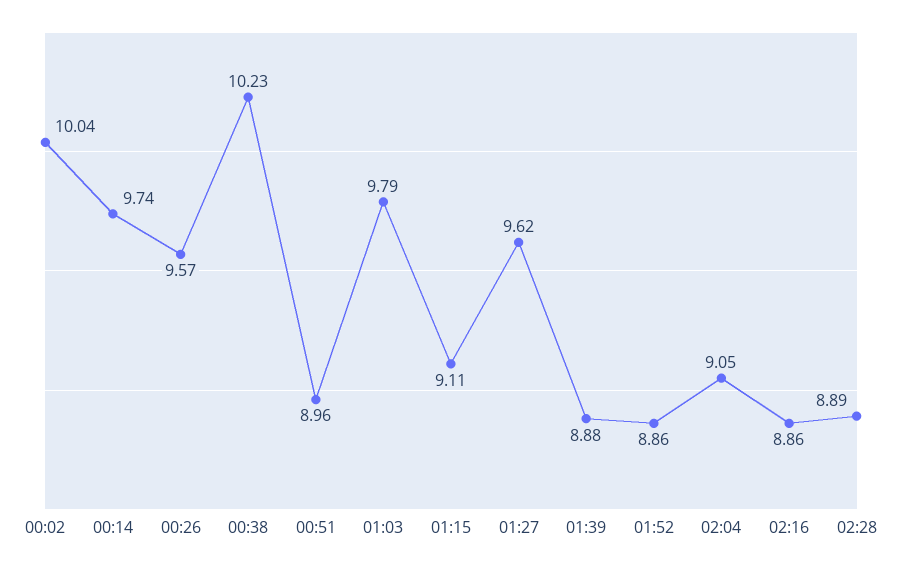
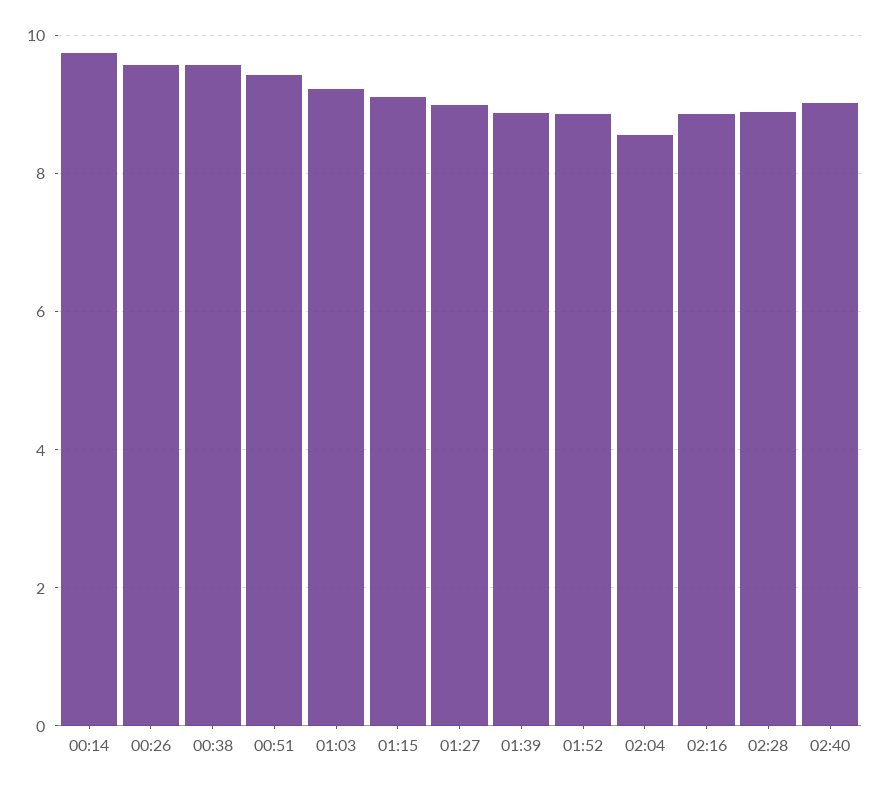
00:02: 10.04 -> none
00:38: 10.23 -> 9.6
00:51: 8.96 -> 9.4
01:03: 9.79 -> 9.2
01:27: 9.62 -> 9
02:04: 9.05 -> 8.6
02:40: none -> 9

